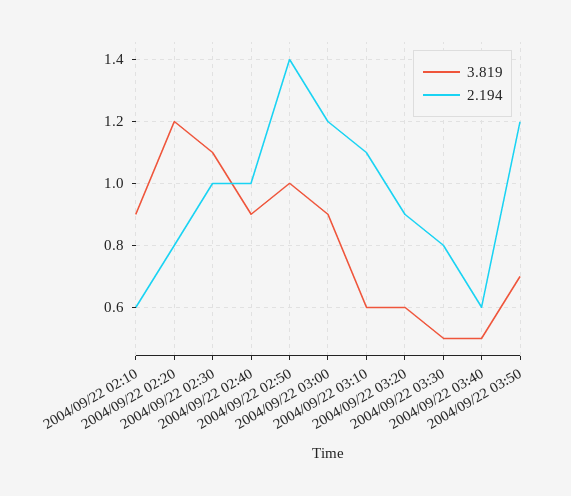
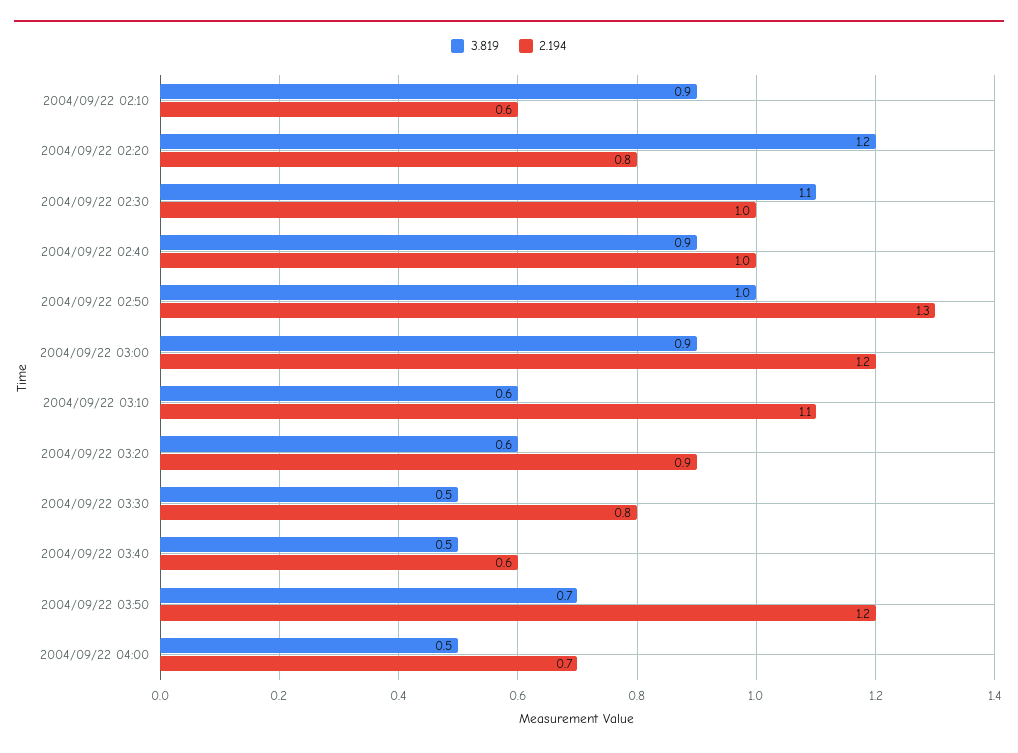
2.194, 2004/09/22 02:50: 1.4 -> 1.3
3.819, 2004/09/22 04:00: none -> 0.5
2.194, 2004/09/22 04:00: none -> 0.7

